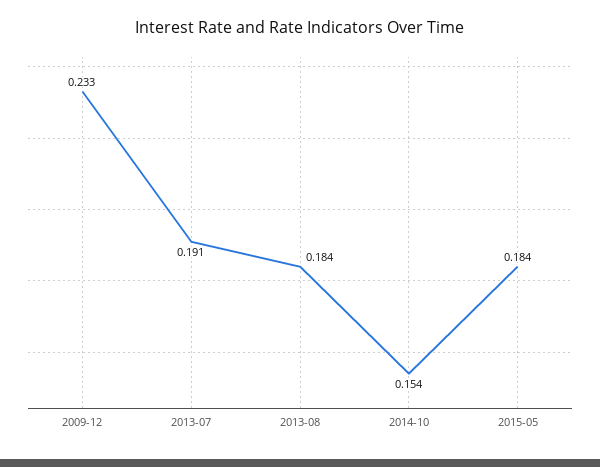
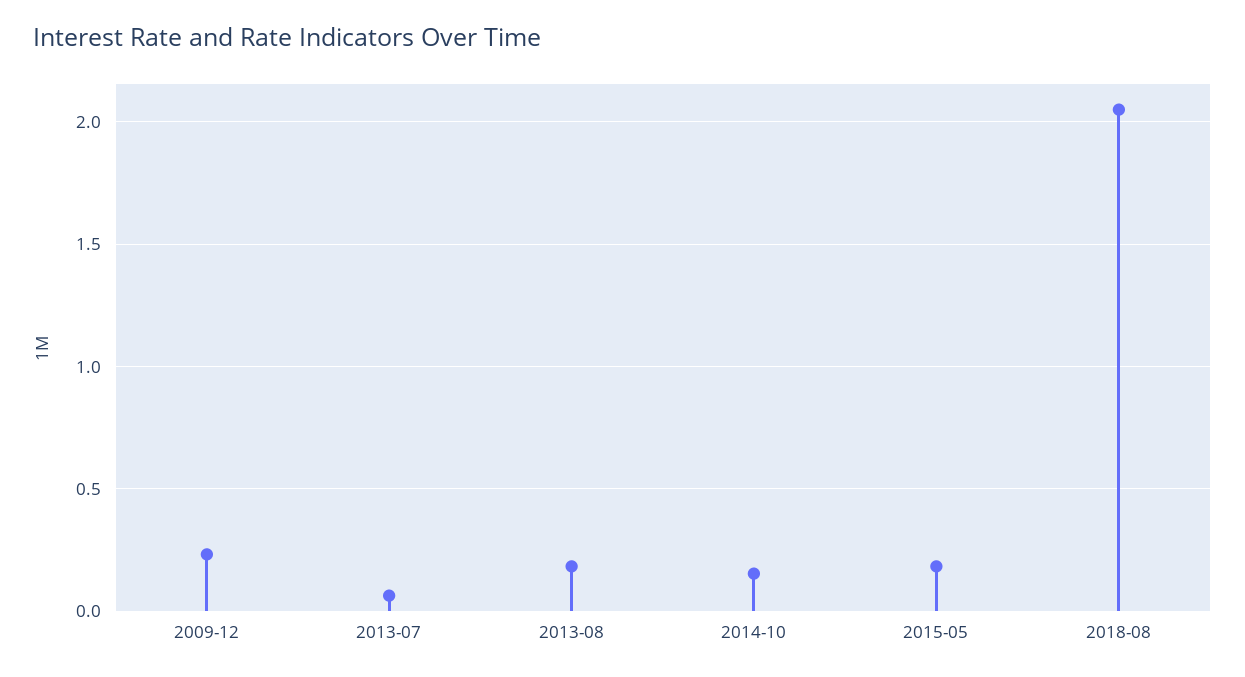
2013-07: 0.191 -> 0.05
2018-08: none -> 2.05

